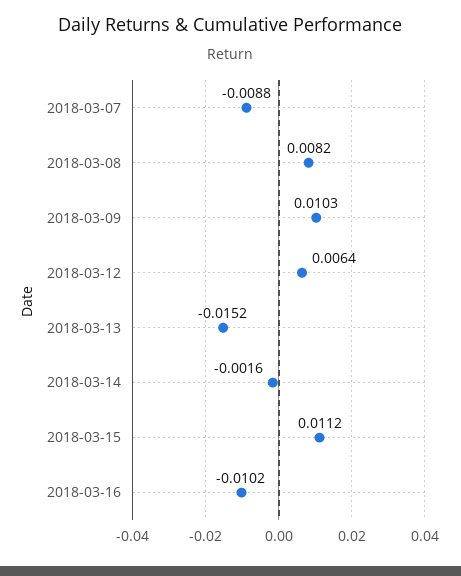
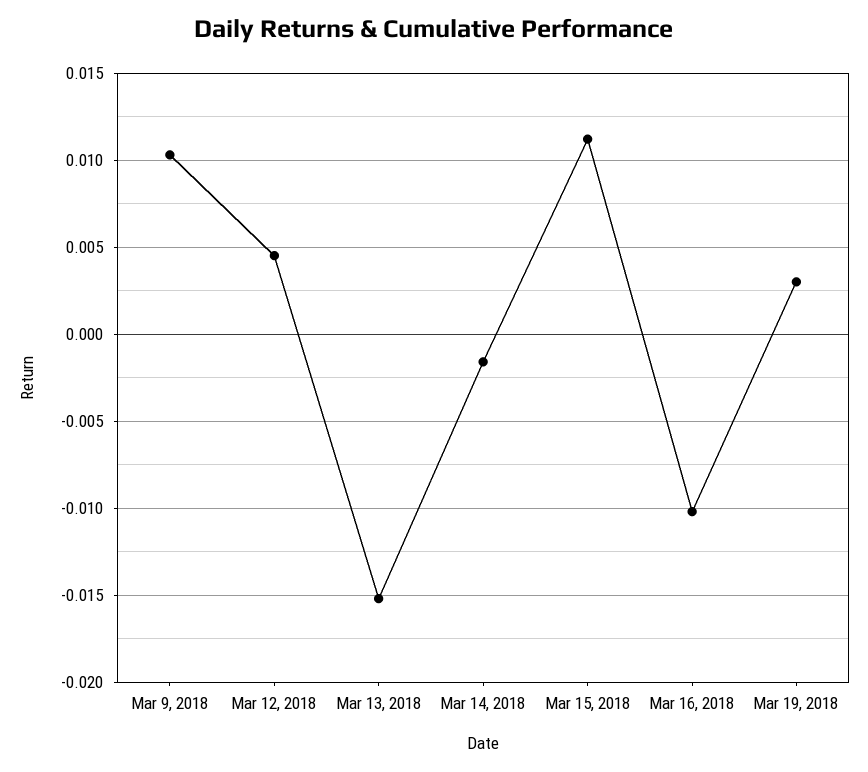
2018-03-07: -0.0088 -> none
2018-03-08: 0.0082 -> none
2018-03-12: 0.0064 -> 0.0045
Mar 19, 2018: none -> 0.003

